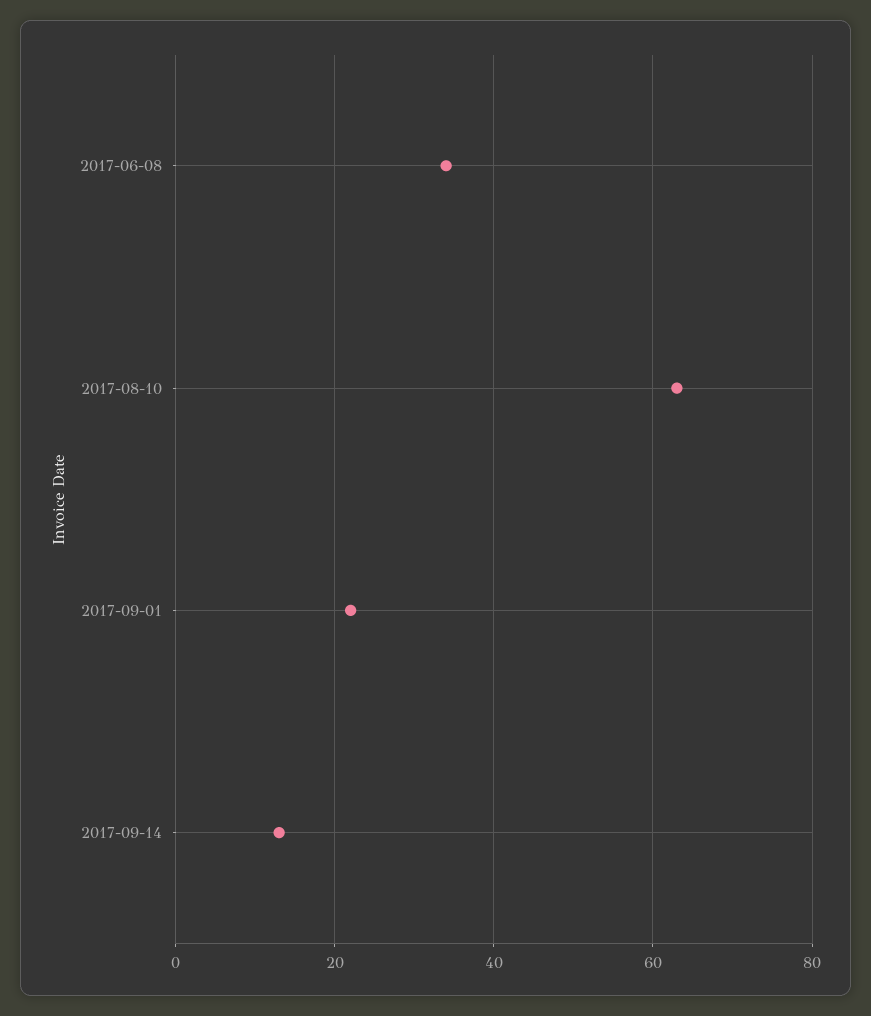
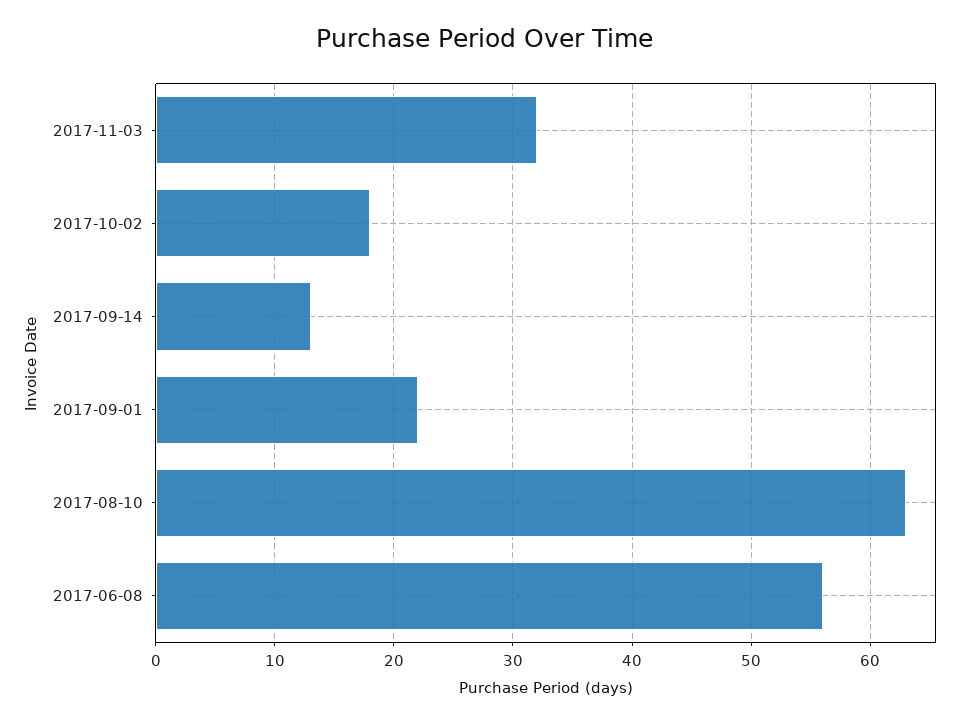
2017-06-08: 35 -> 56
2017-11-03: none -> 32
2017-10-02: none -> 18

